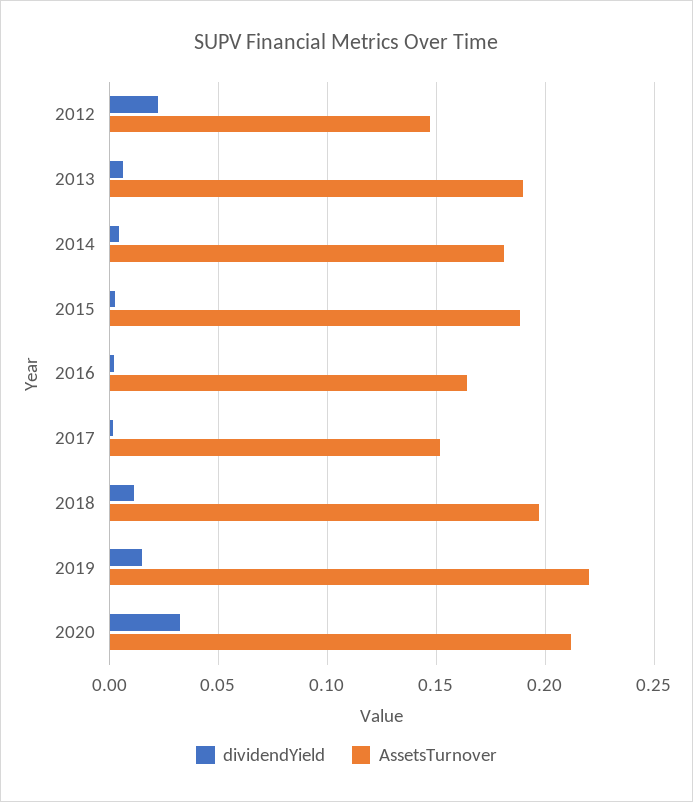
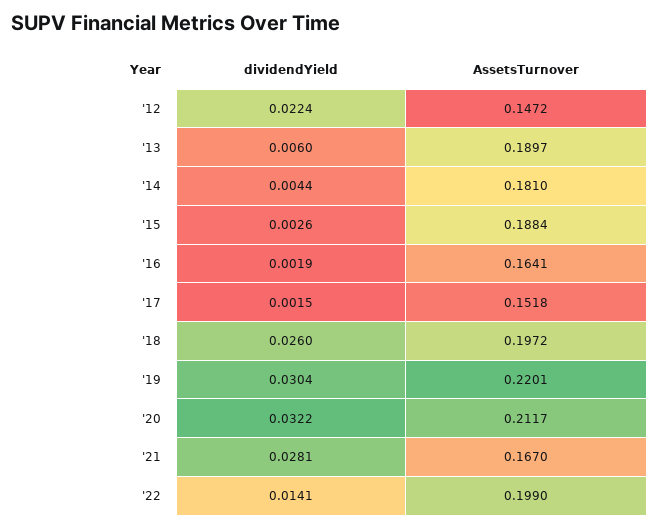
dividendYield, 2018: 0.01 -> 0.026
dividendYield, 2019: 0.015 -> 0.0304
dividendYield, '21: none -> 0.0281
AssetsTurnover, '21: none -> 0.167
dividendYield, '22: none -> 0.0141
AssetsTurnover, '22: none -> 0.199

